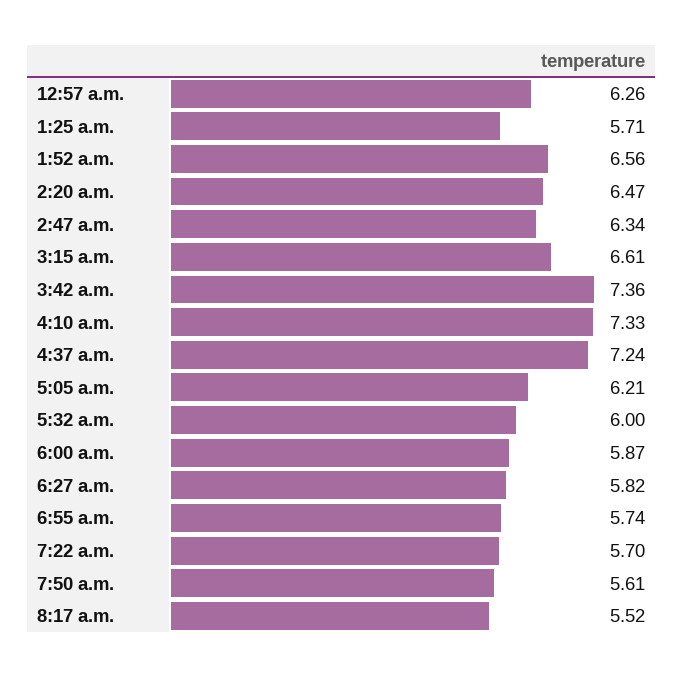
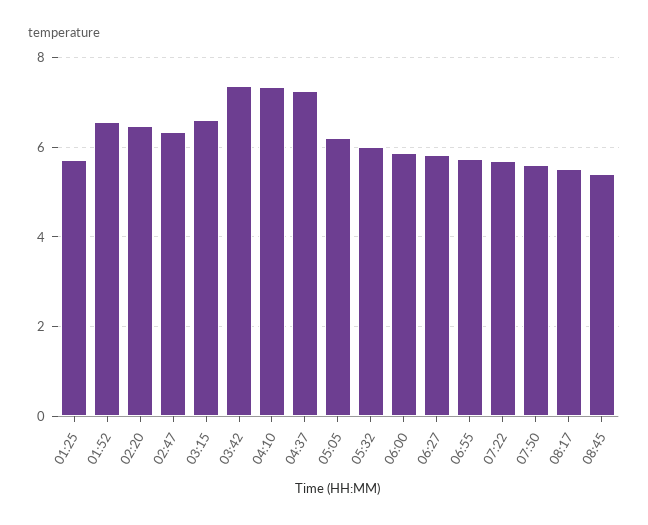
12:57 a.m.: 6.26 -> none
08:45: none -> 5.4

